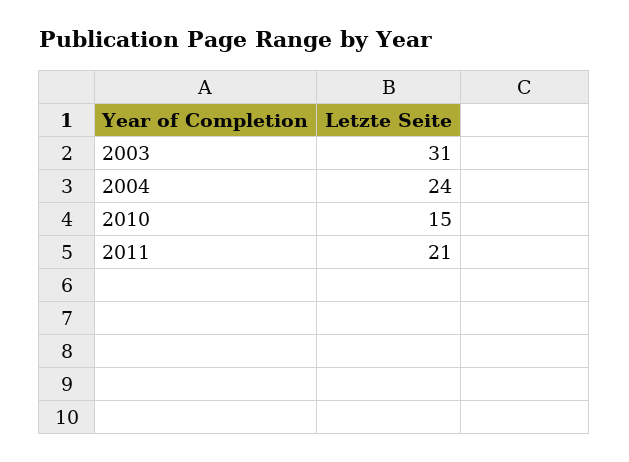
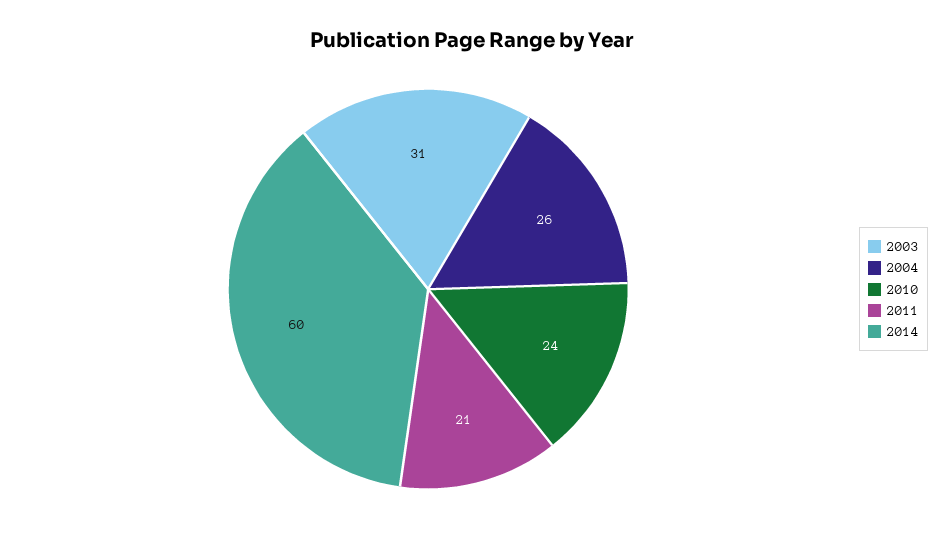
2004: 24 -> 26
2010: 15 -> 24
2014: none -> 60

